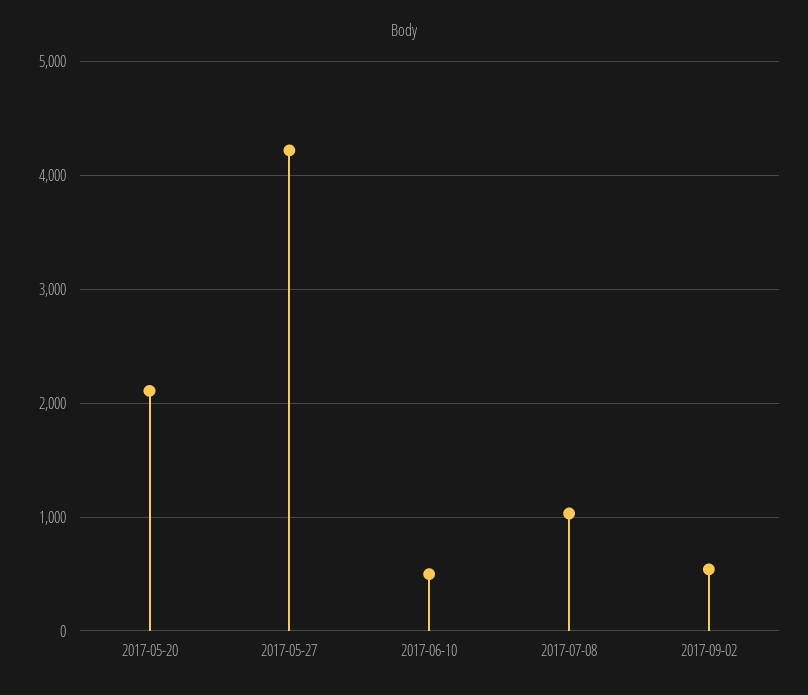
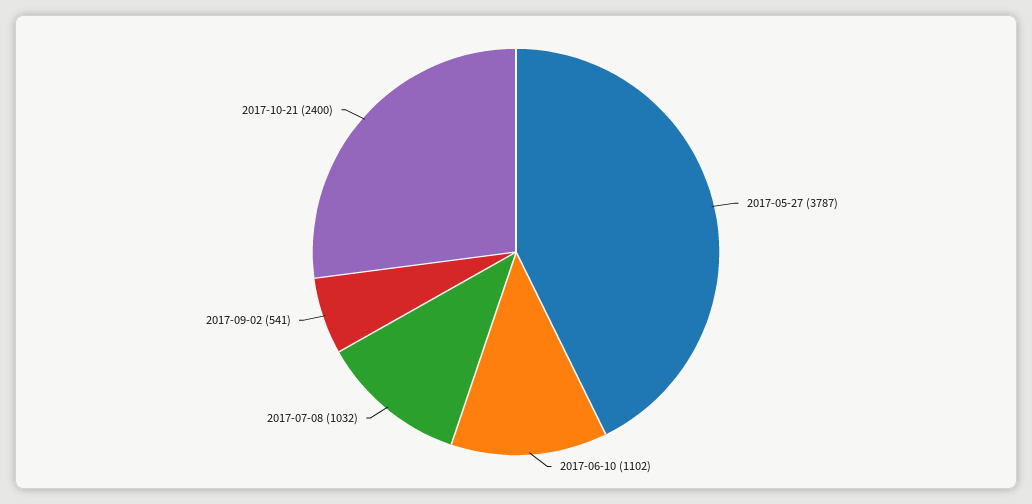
2017-05-20: 2100 -> none
2017-05-27: 4200 -> 3787
2017-06-10: 500 -> 1102
2017-10-21: none -> 2400

